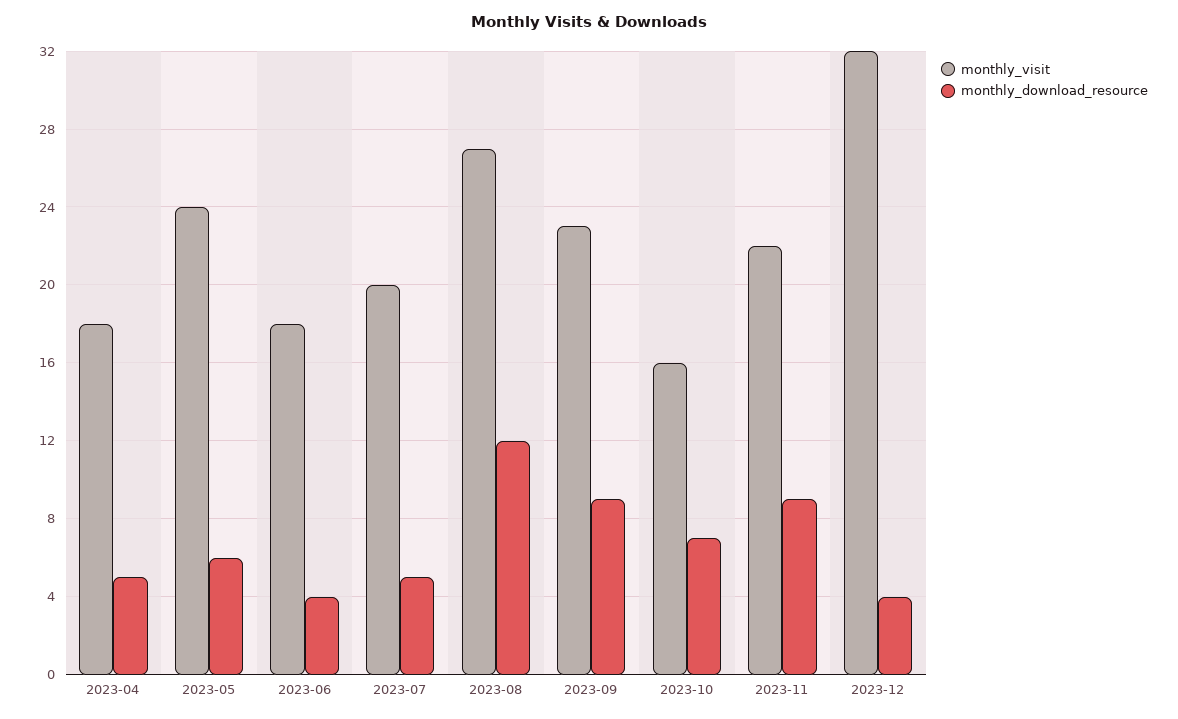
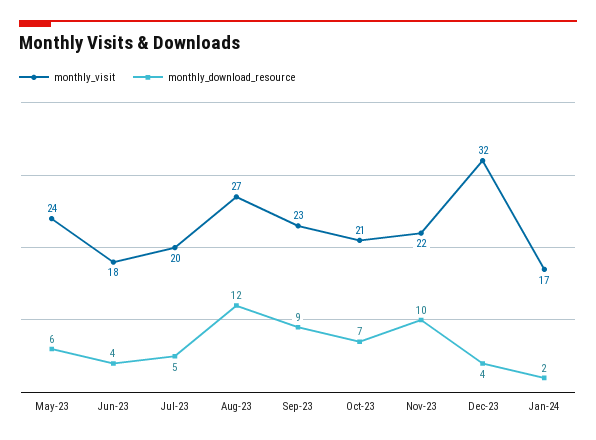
monthly_visit, 2023-04: 18 -> none
monthly_download_resource, 2023-04: 5 -> none
monthly_visit, 2023-10: 16 -> 21
monthly_download_resource, 2023-11: 9 -> 10
monthly_visit, Jan-24: none -> 17
monthly_download_resource, Jan-24: none -> 2

